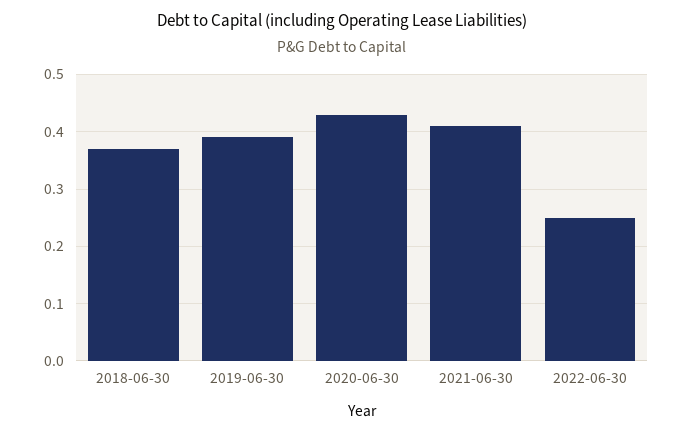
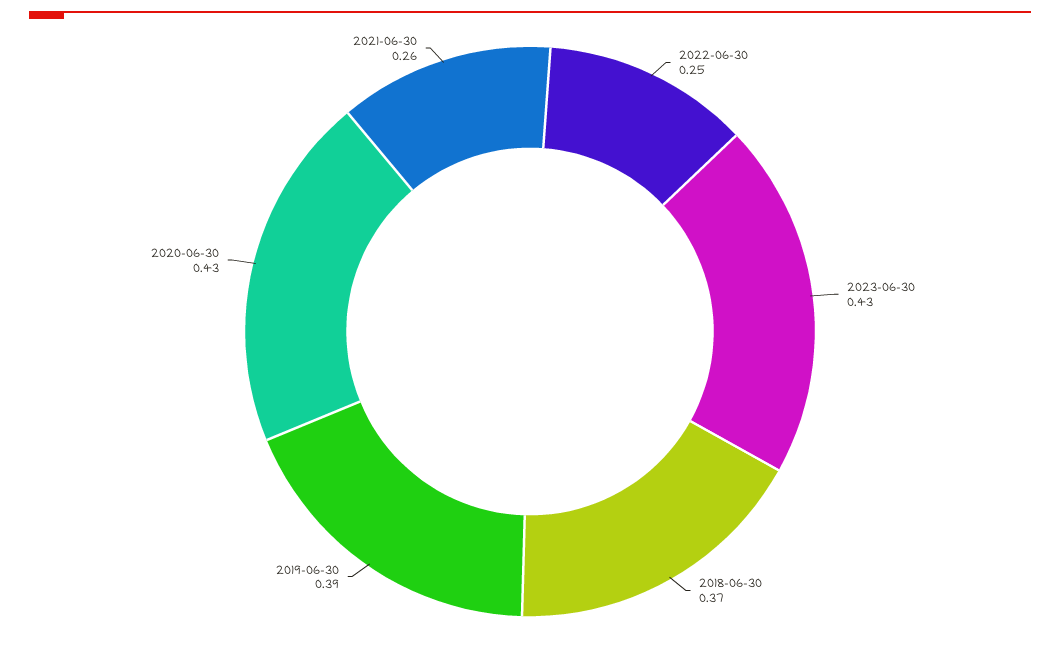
2021-06-30: 0.4 -> 0.26
2023-06-30: none -> 0.43

